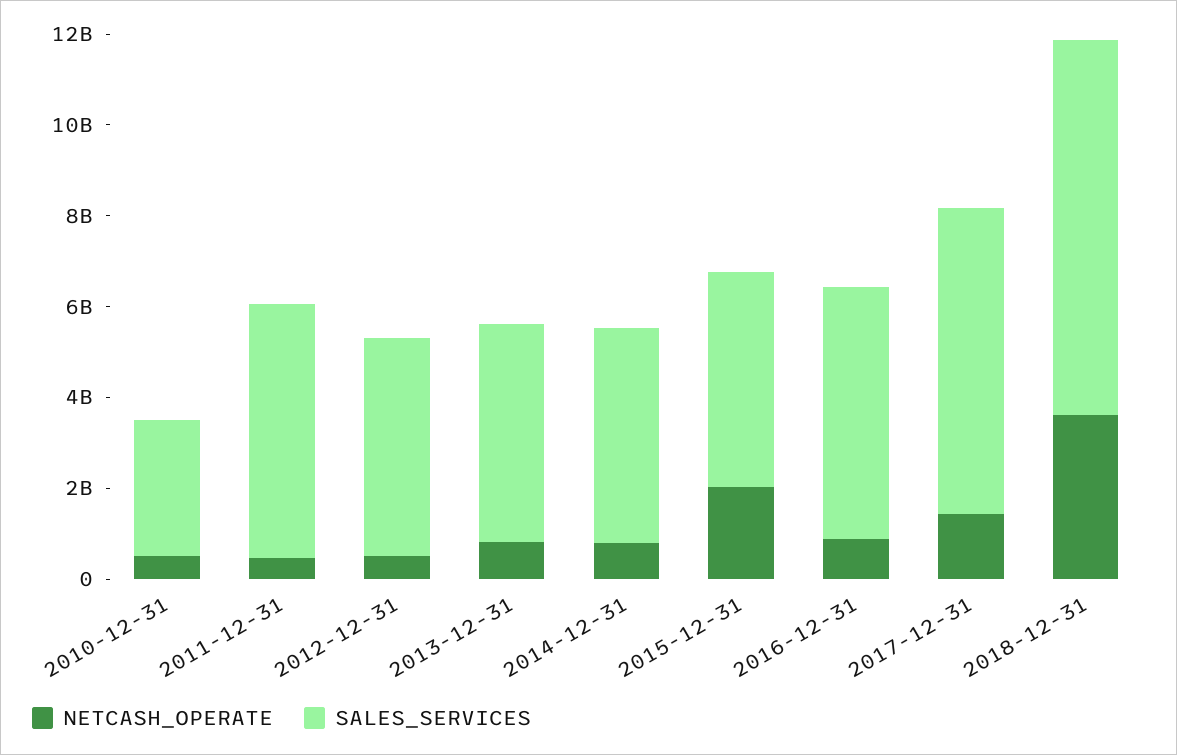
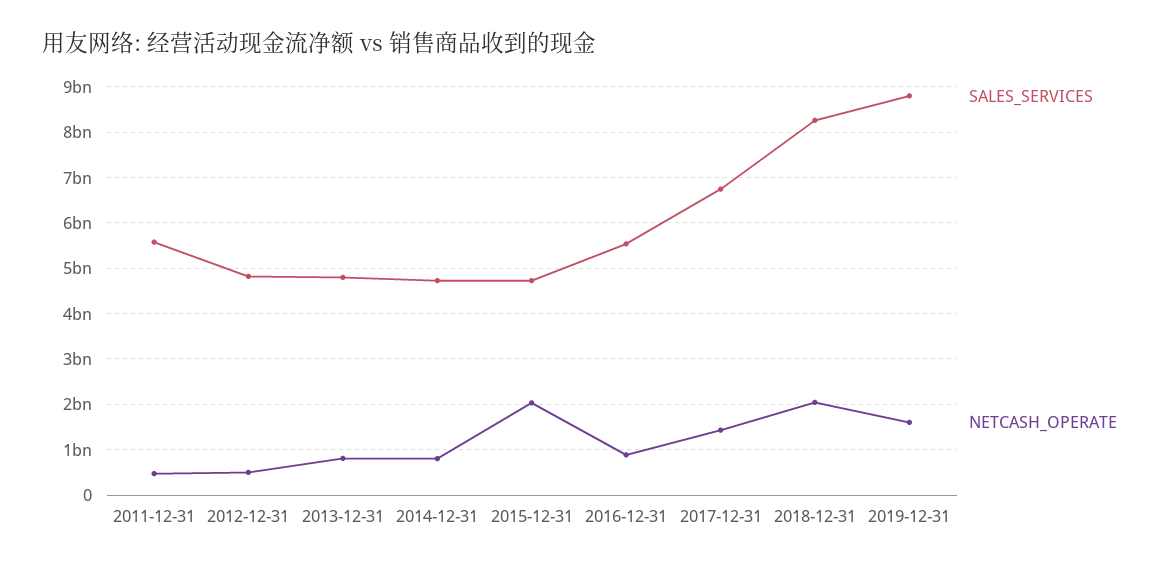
NETCASH_OPERATE, 2010-12-31: 500000000 -> none
SALES_SERVICES, 2010-12-31: 3000000000 -> none
NETCASH_OPERATE, 2018-12-31: 3500000000 -> 2000000000
SALES_SERVICES, 2019-12-31: none -> 8800000000
NETCASH_OPERATE, 2019-12-31: none -> 1600000000

